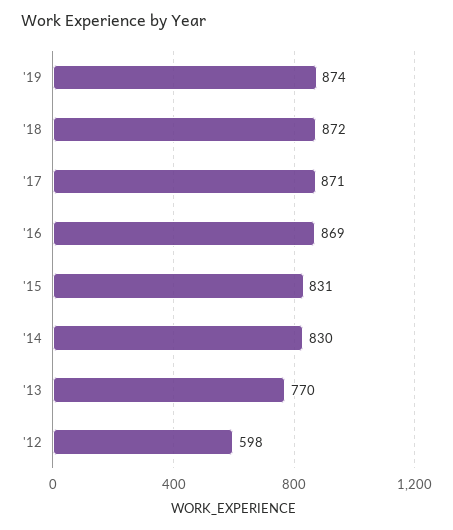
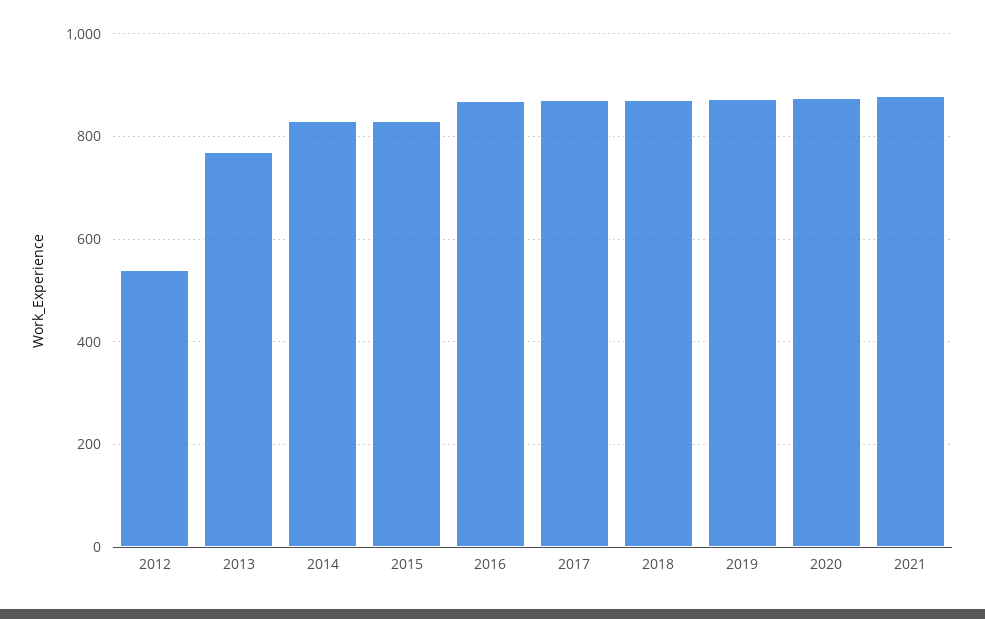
'12: 598 -> 540
2020: none -> 880
2021: none -> 880

